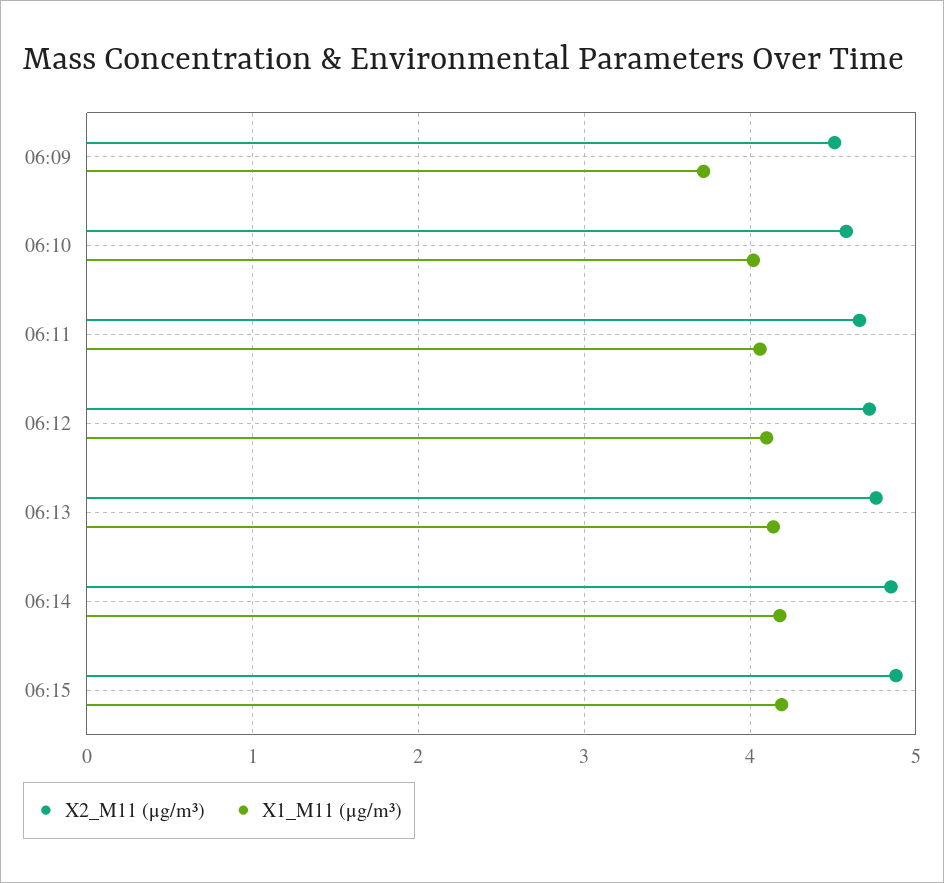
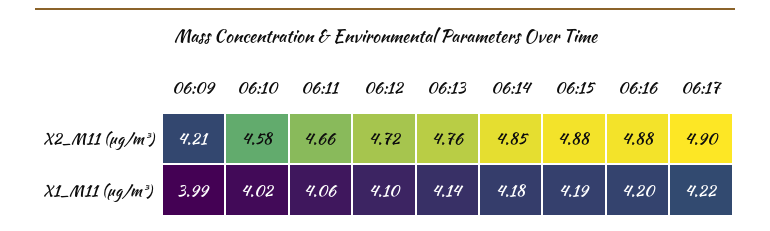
X2_M11 (μg/m³), 06:09: 4.5 -> 4.21
X1_M11 (μg/m³), 06:09: 3.7 -> 3.99
X2_M11 (μg/m³), 06:16: none -> 4.88
X2_M11 (μg/m³), 06:17: none -> 4.9
X1_M11 (μg/m³), 06:16: none -> 4.2
X1_M11 (μg/m³), 06:17: none -> 4.22

